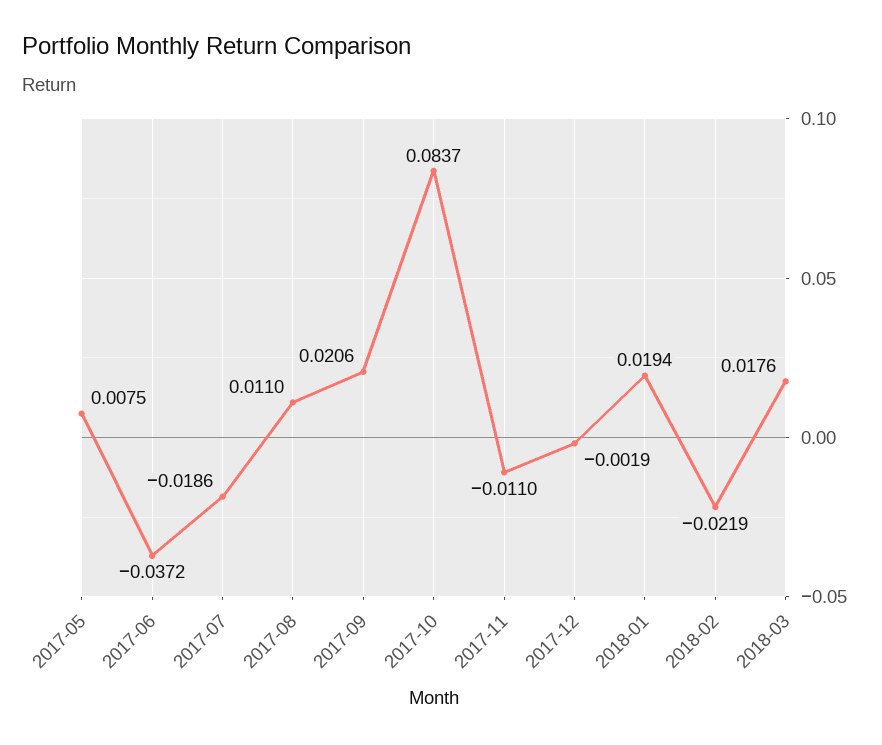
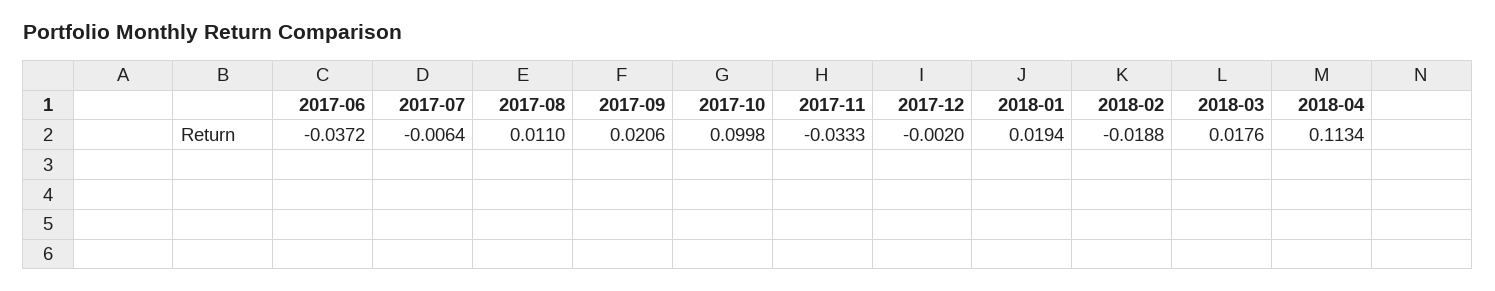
2017-05: 0.0075 -> none
2017-07: -0.0186 -> -0.0064
2017-10: 0.0837 -> 0.0998
2017-11: -0.011 -> -0.0333
2017-12: -0.0019 -> -0.002
2018-02: -0.0219 -> -0.0188
2018-04: none -> 0.1134

